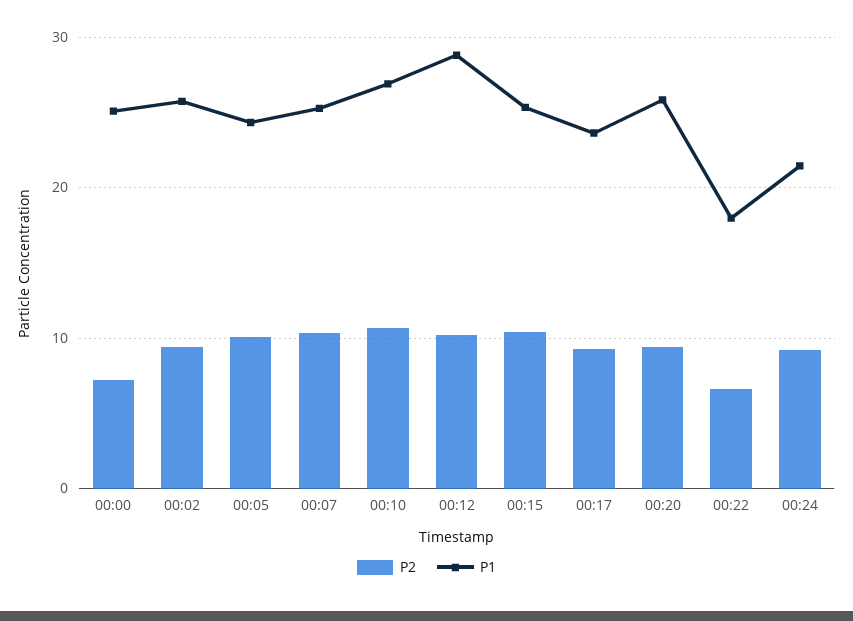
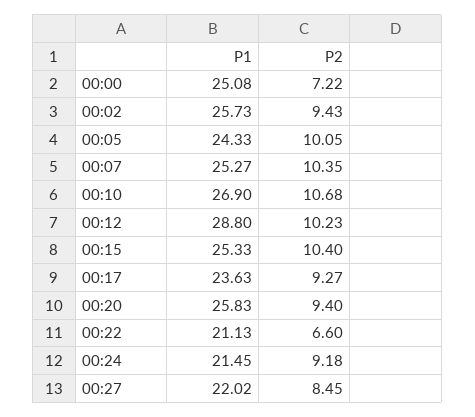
P1, 00:22: 18 -> 21.13
P1, 00:27: none -> 22.02
P2, 00:27: none -> 8.45

